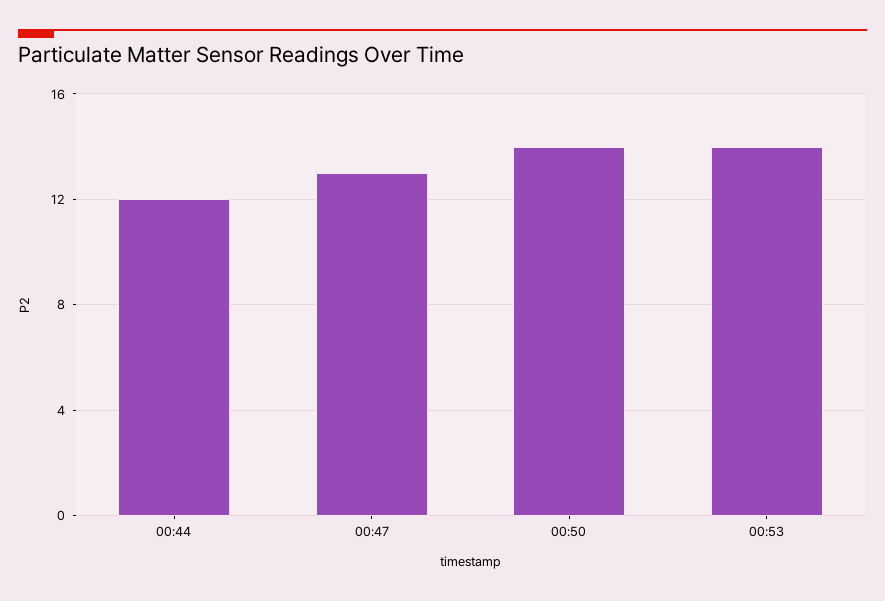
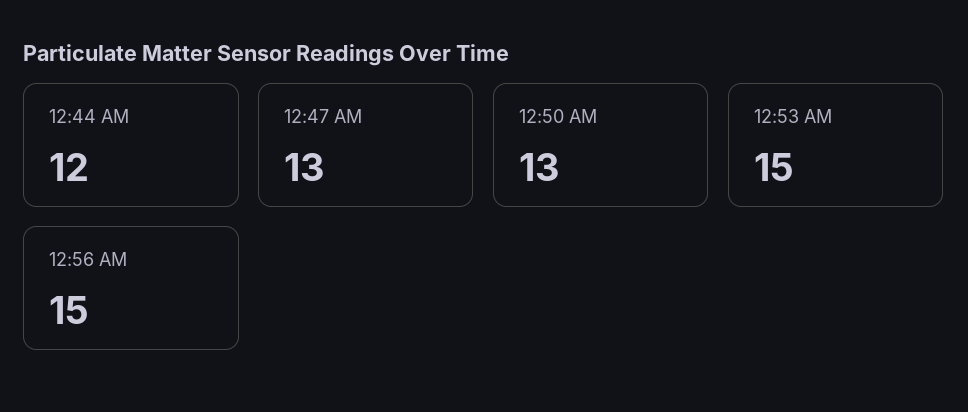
00:50: 14 -> 13
00:53: 14 -> 15
12:56 AM: none -> 15

